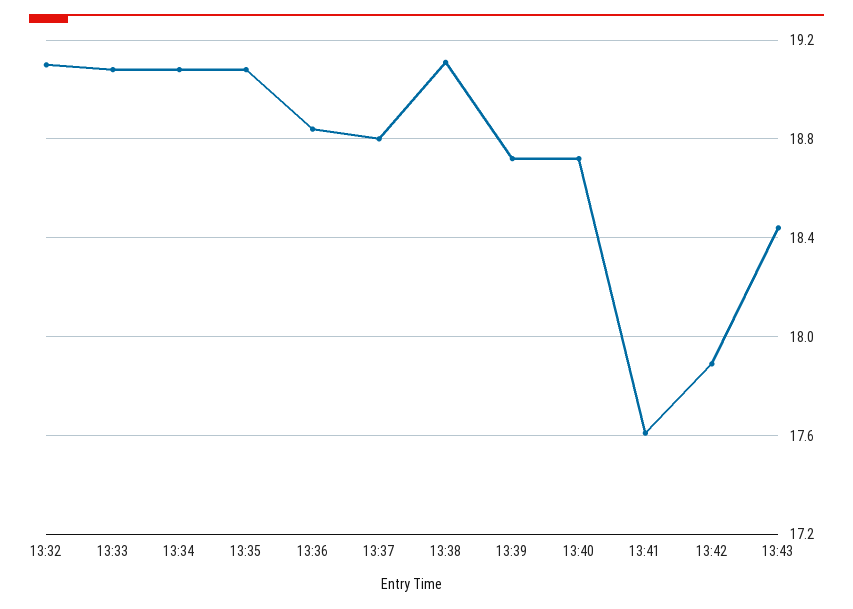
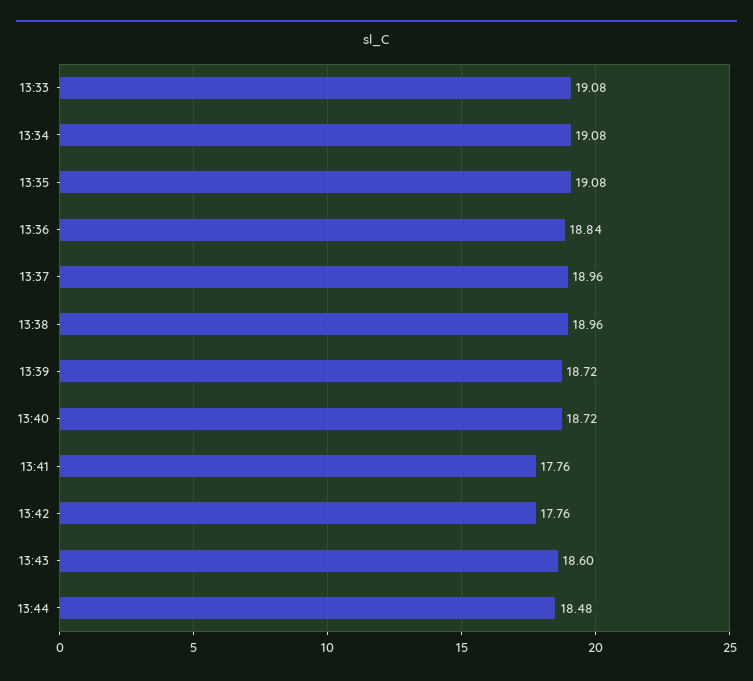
13:32: 19.1 -> none
13:37: 18.8 -> 18.96
13:38: 19.1 -> 18.96
13:41: 17.6 -> 17.76
13:42: 17.9 -> 17.76
13:43: 18.45 -> 18.6
13:44: none -> 18.48

